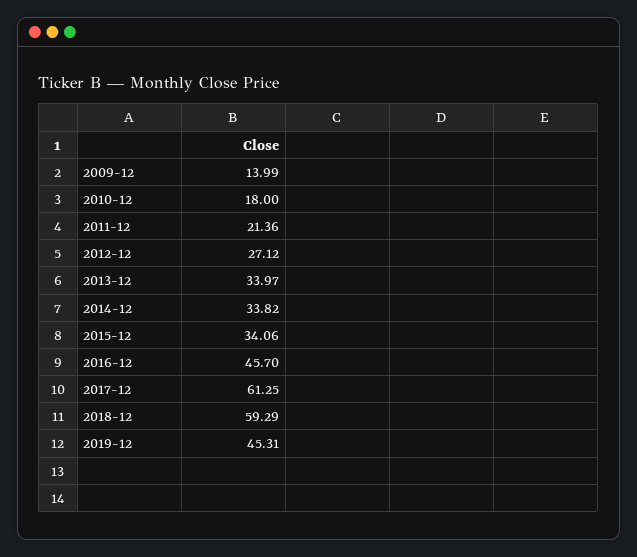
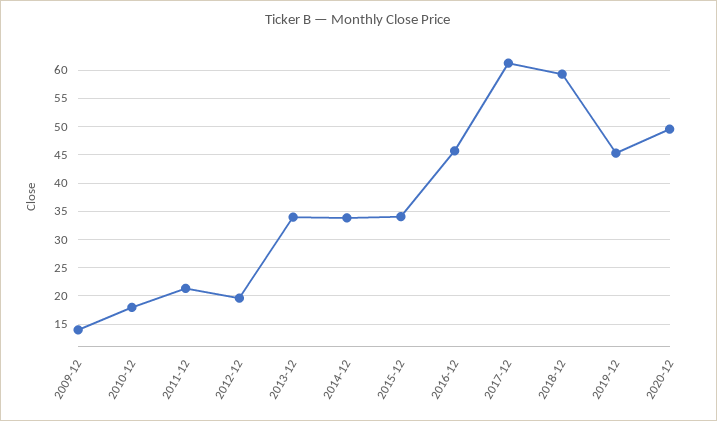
2012-12: 27.12 -> 20
2020-12: none -> 50

